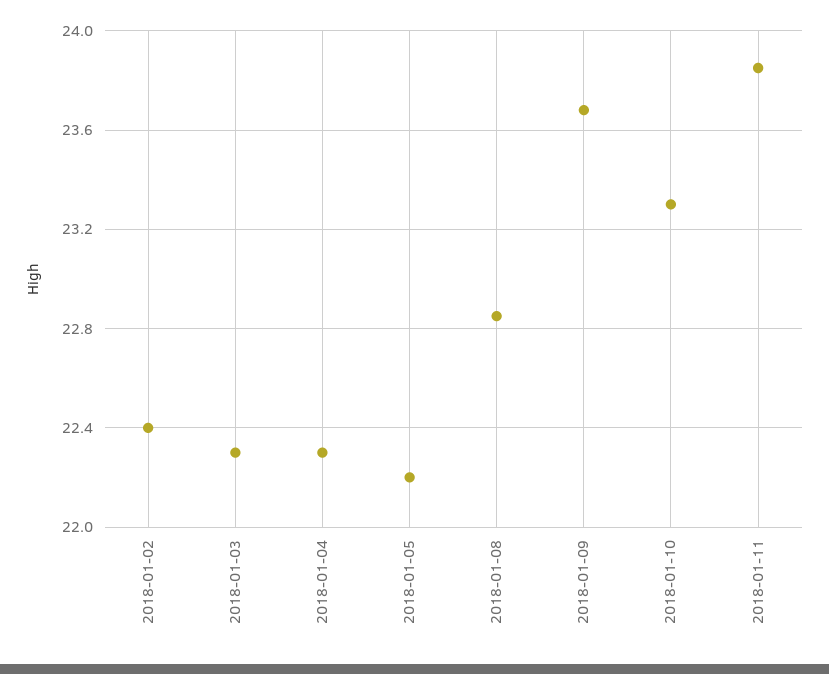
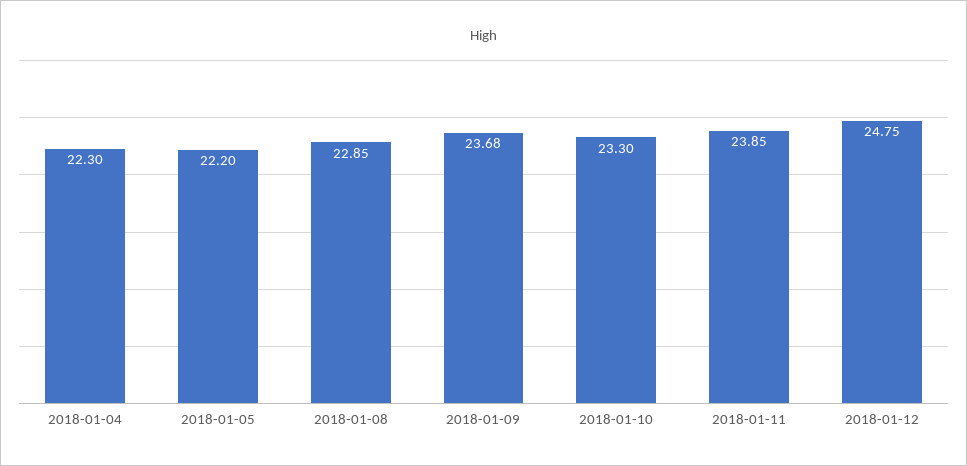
2018-01-02: 22.4 -> none
2018-01-03: 22.3 -> none
2018-01-12: none -> 24.75

